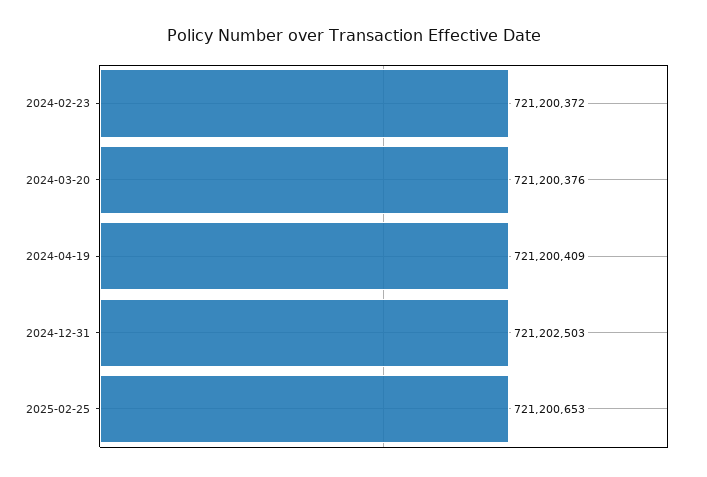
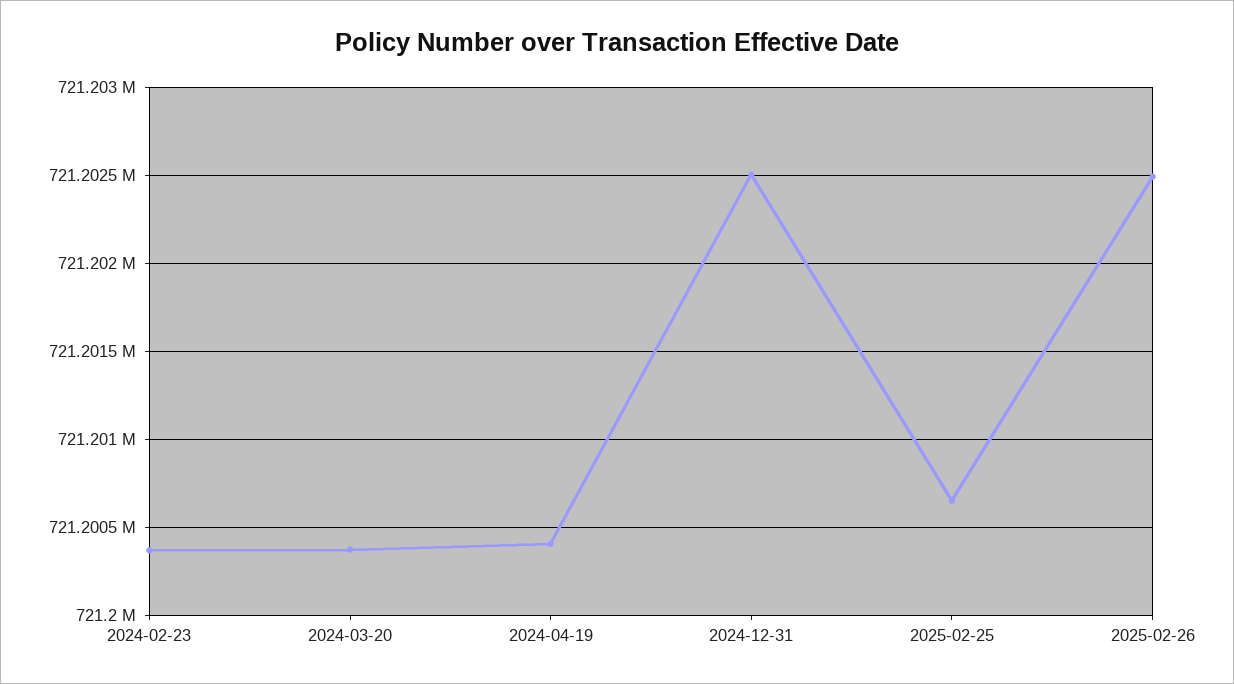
2025-02-26: none -> 721202500

